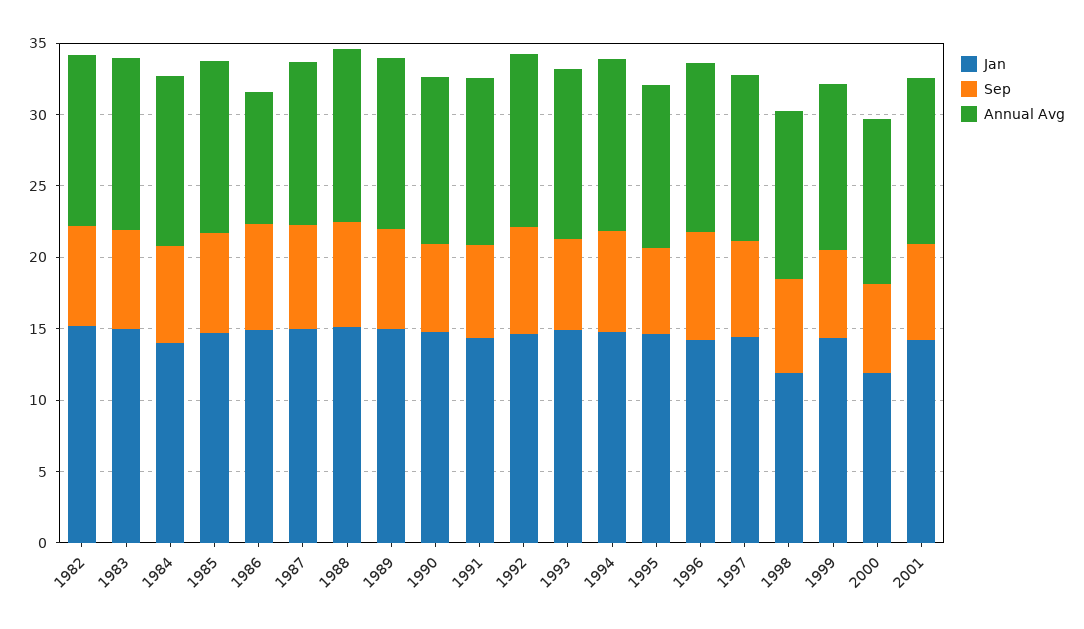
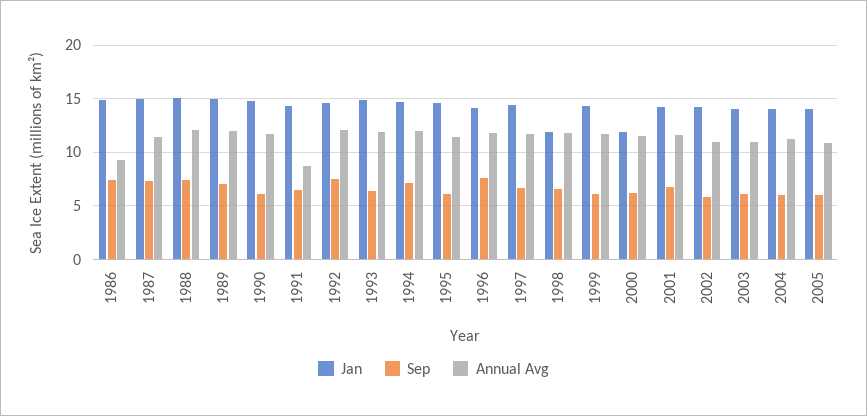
Jan, 1982: 15 -> none
Sep, 1982: 7 -> none
Annual Avg, 1982: 12 -> none
Jan, 1983: 15 -> none
Sep, 1983: 7 -> none
Annual Avg, 1983: 12 -> none
Jan, 1984: 14 -> none
Sep, 1984: 7 -> none
Annual Avg, 1984: 12 -> none
Jan, 1985: 15 -> none
Sep, 1985: 7 -> none
Annual Avg, 1985: 12 -> none
Annual Avg, 1991: 12 -> 9
Jan, 2002: none -> 14
Sep, 2002: none -> 6
Annual Avg, 2002: none -> 11
Jan, 2003: none -> 14
Sep, 2003: none -> 6
Annual Avg, 2003: none -> 11
Jan, 2004: none -> 14
Sep, 2004: none -> 6
Annual Avg, 2004: none -> 11
Jan, 2005: none -> 14
Sep, 2005: none -> 6
Annual Avg, 2005: none -> 11

